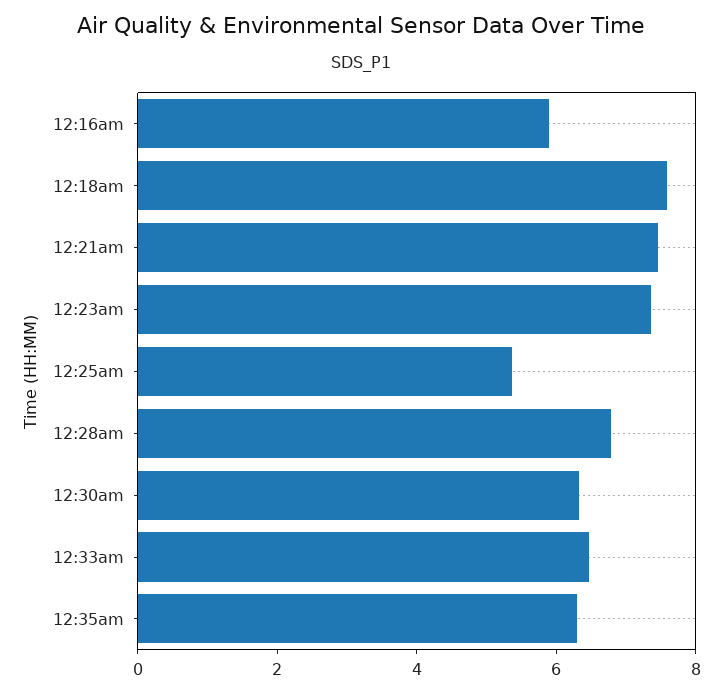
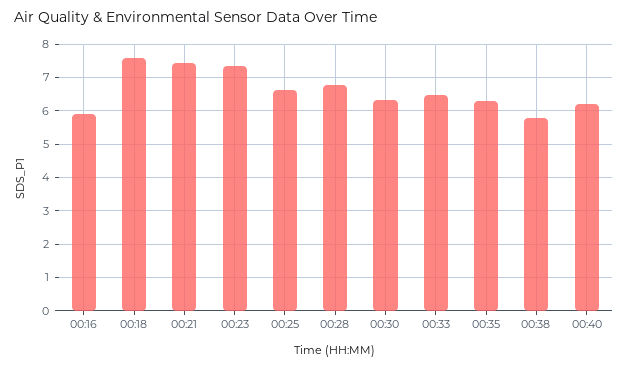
12:25am: 5.5 -> 6.6
00:38: none -> 5.8
00:40: none -> 6.2

